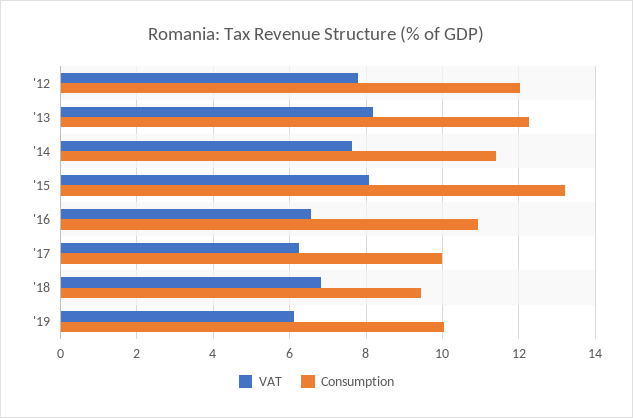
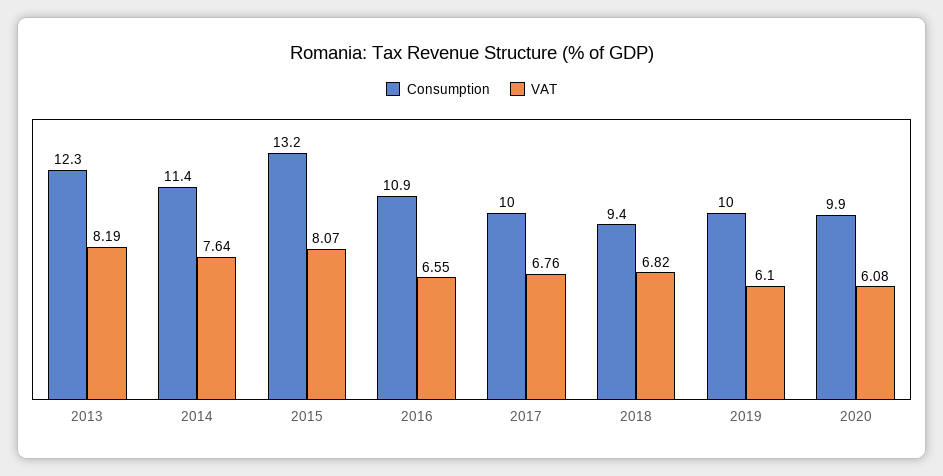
VAT, '12: 7.8 -> none
Consumption, '12: 12 -> none
VAT, '17: 6.2 -> 6.76
Consumption, 2020: none -> 9.9
VAT, 2020: none -> 6.08

